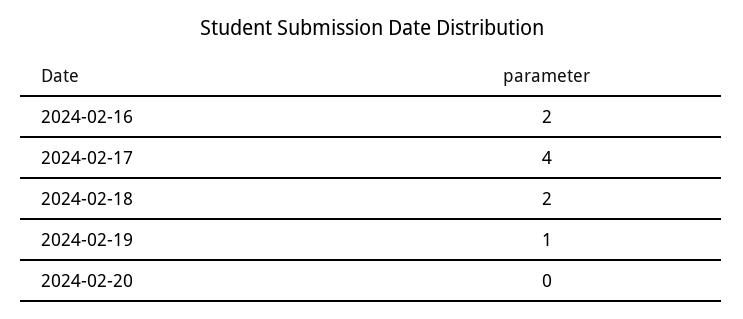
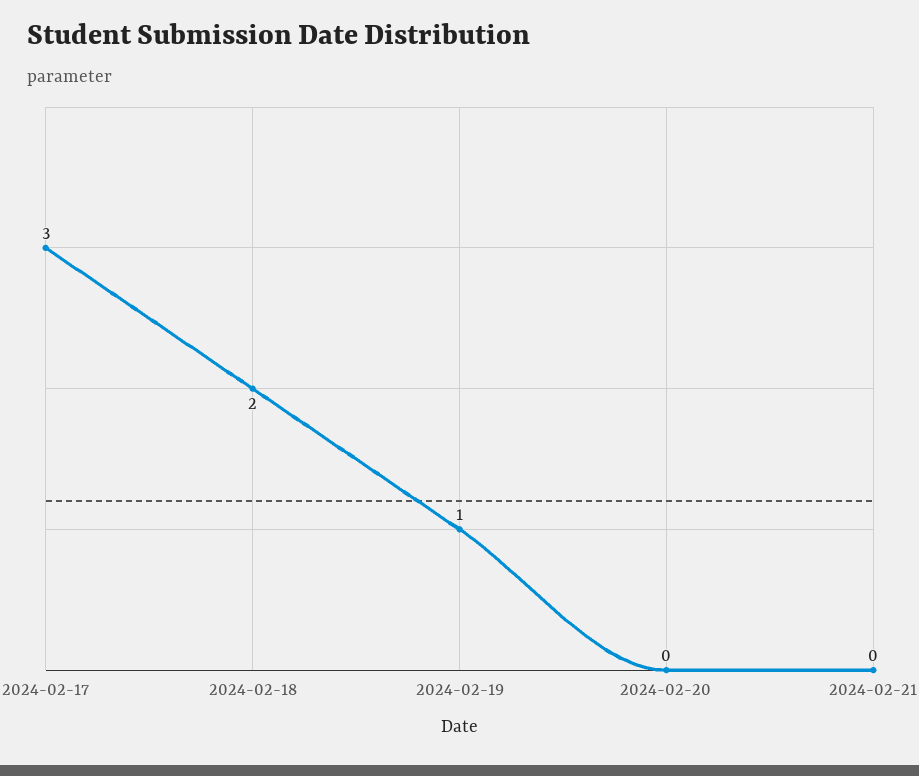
2024-02-16: 2 -> none
2024-02-17: 4 -> 3
2024-02-21: none -> 0

